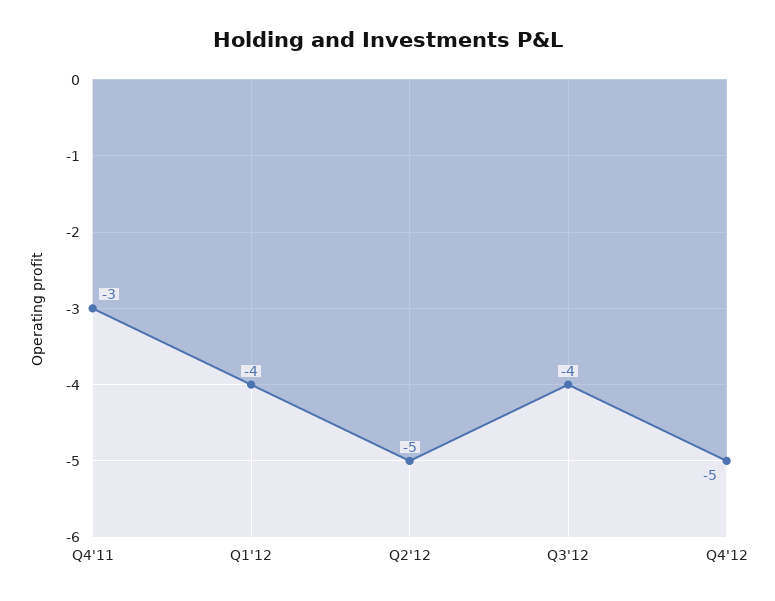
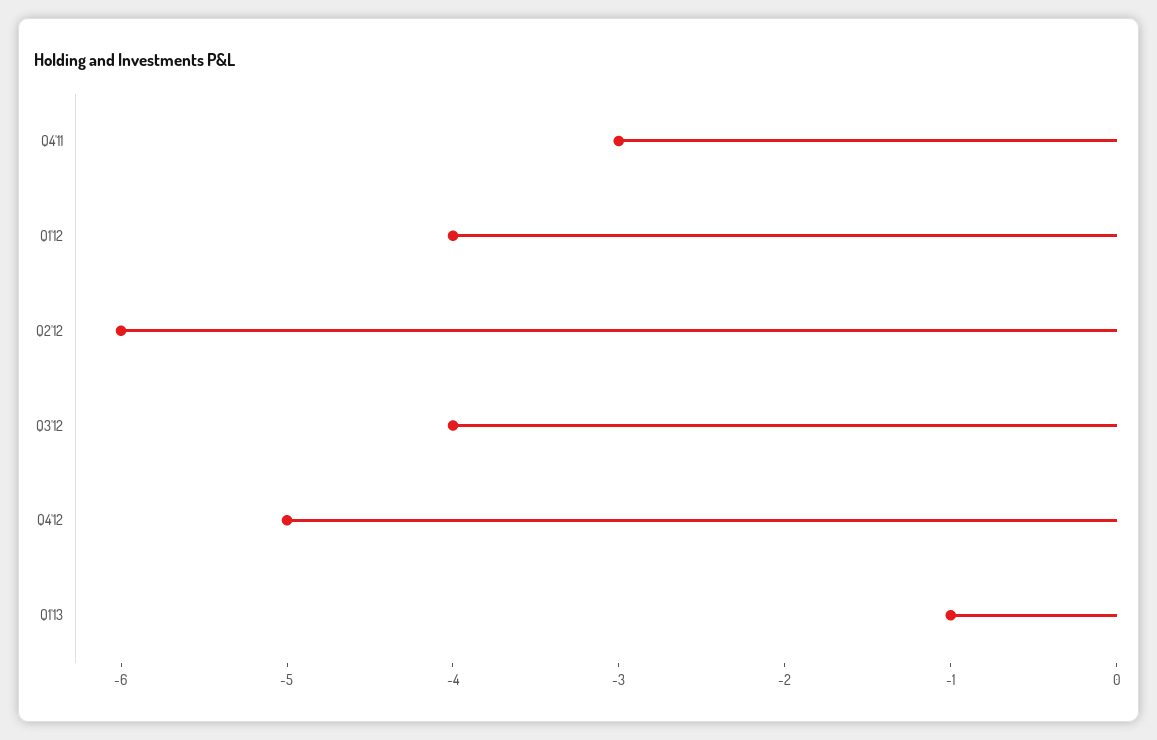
Q2'12: -5 -> -6
Q1'13: none -> -1

